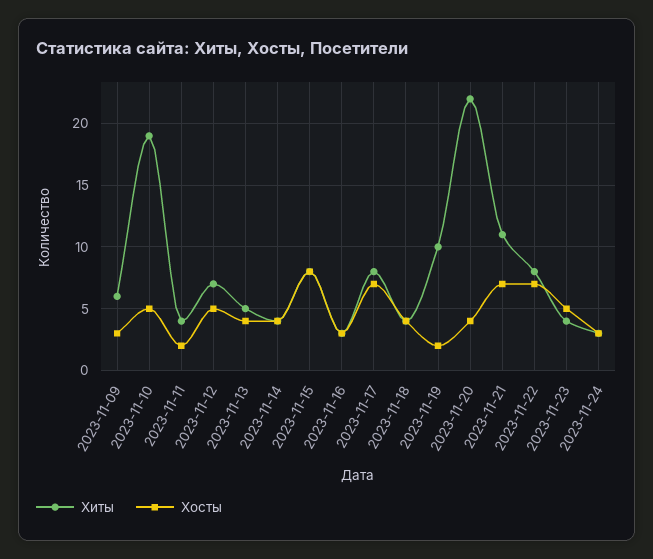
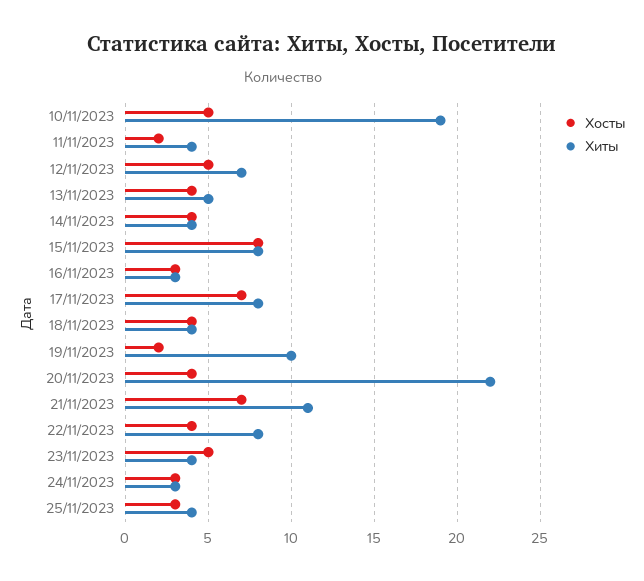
Хиты, 2023-11-09: 6 -> none
Хосты, 2023-11-09: 3 -> none
Хосты, 2023-11-22: 7 -> 4
Хосты, 25/11/2023: none -> 3
Хиты, 25/11/2023: none -> 4

